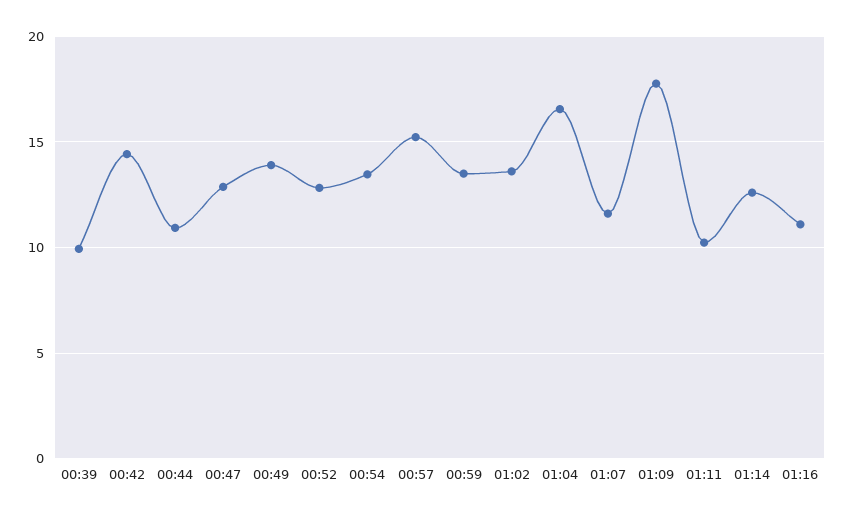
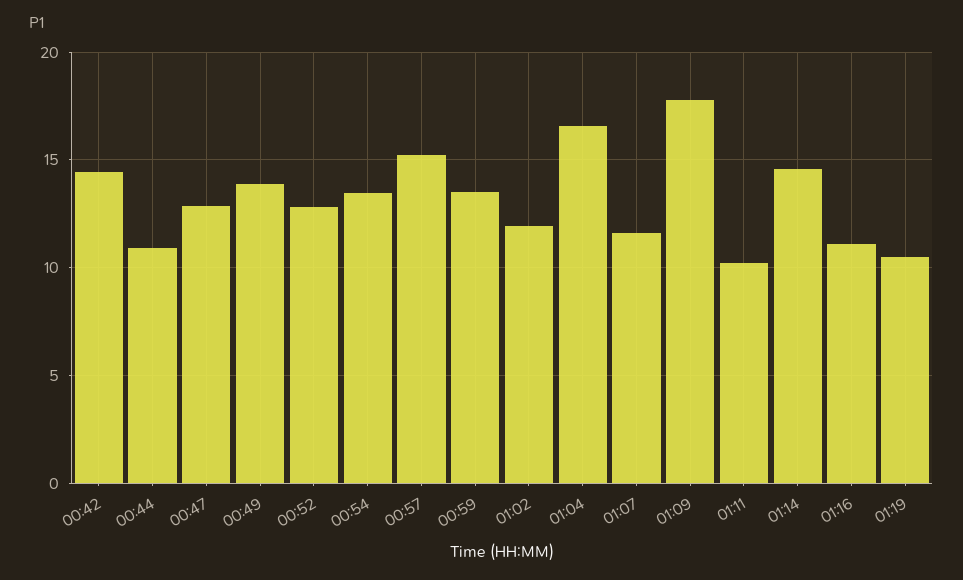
00:39: 10 -> none
01:02: 13.5 -> 12
01:14: 12.5 -> 14.5
01:19: none -> 10.5

